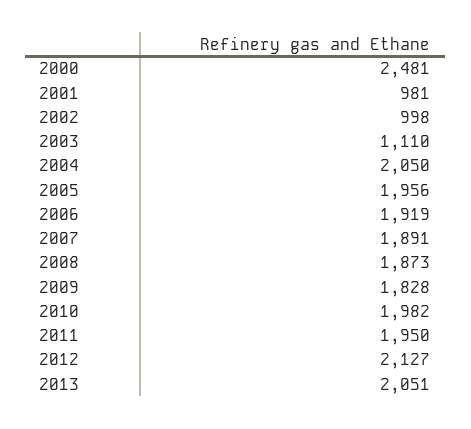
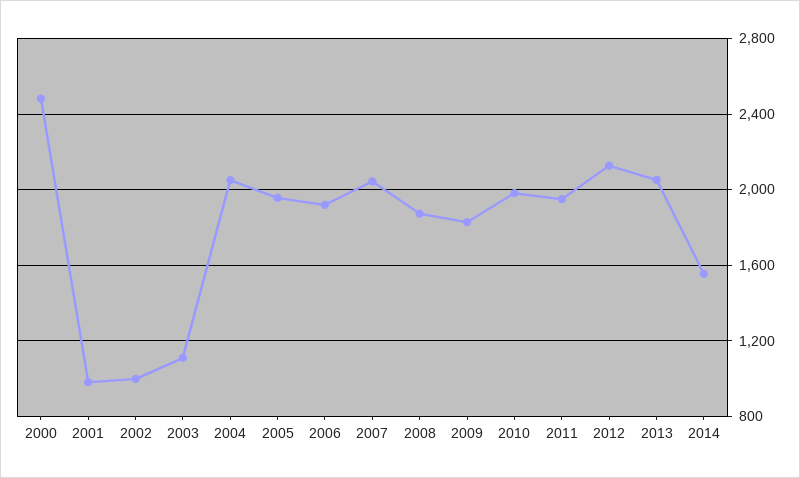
2007: 1891 -> 2050
2014: none -> 1550

